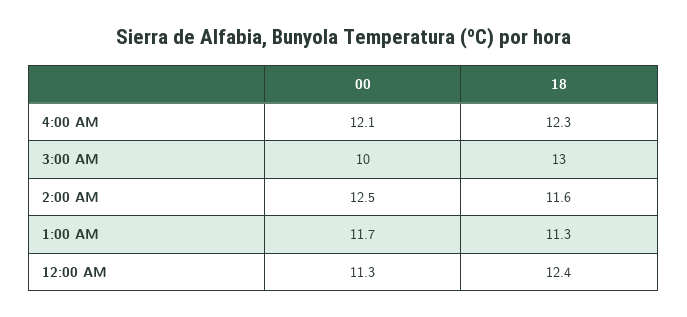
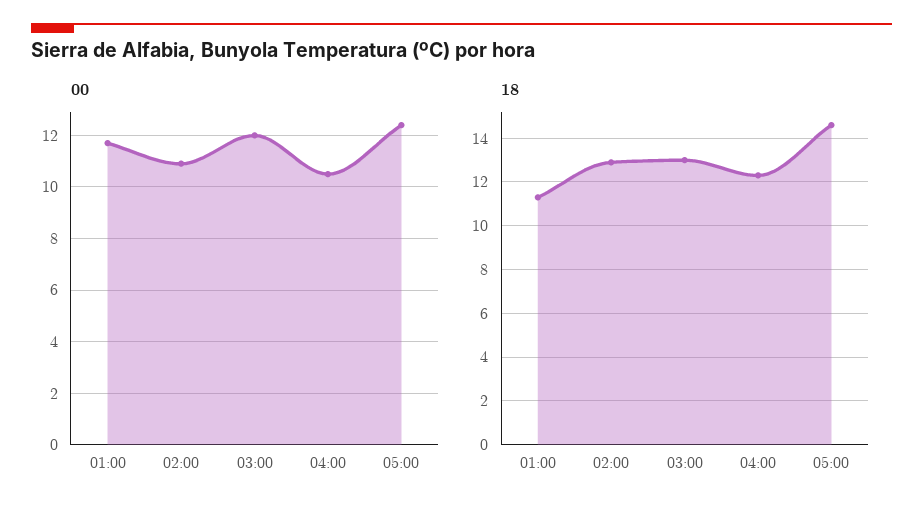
00, 4:00 AM: 12.1 -> 10.5
00, 3:00 AM: 10 -> 12
00, 2:00 AM: 12.5 -> 11
18, 2:00 AM: 11.6 -> 13
00, 12:00 AM: 11.3 -> none
18, 12:00 AM: 12.4 -> none
00, 05:00: none -> 12.5
18, 05:00: none -> 14.5

